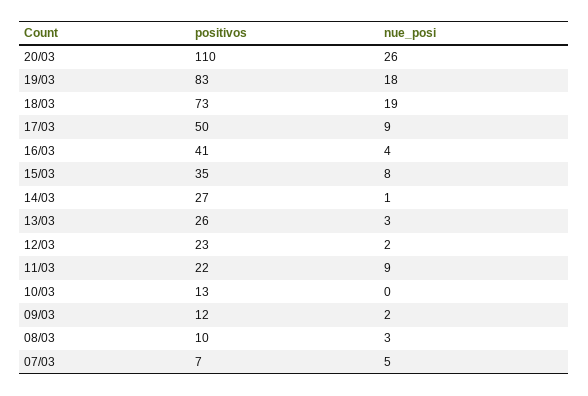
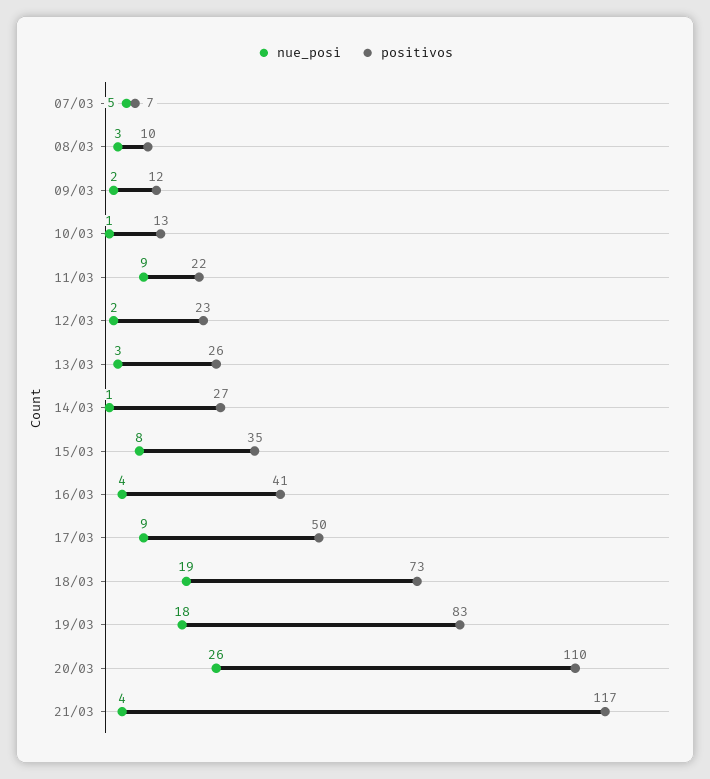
nue_posi, 10/03: 0 -> 1
nue_posi, 21/03: none -> 4
positivos, 21/03: none -> 117

